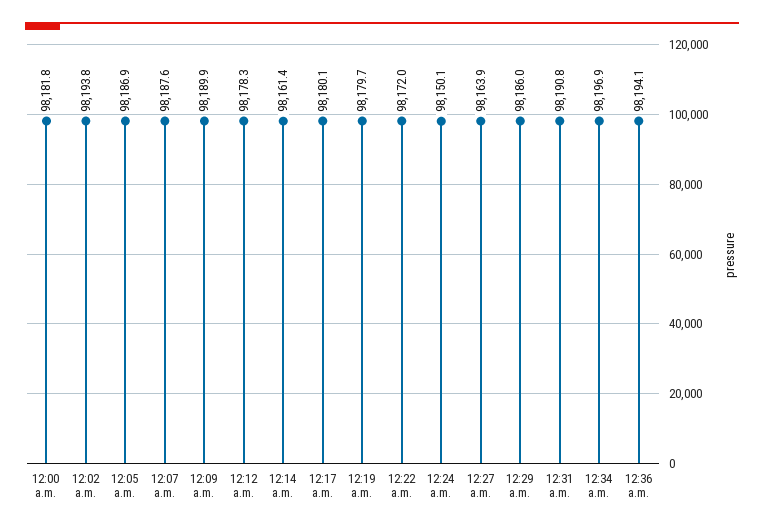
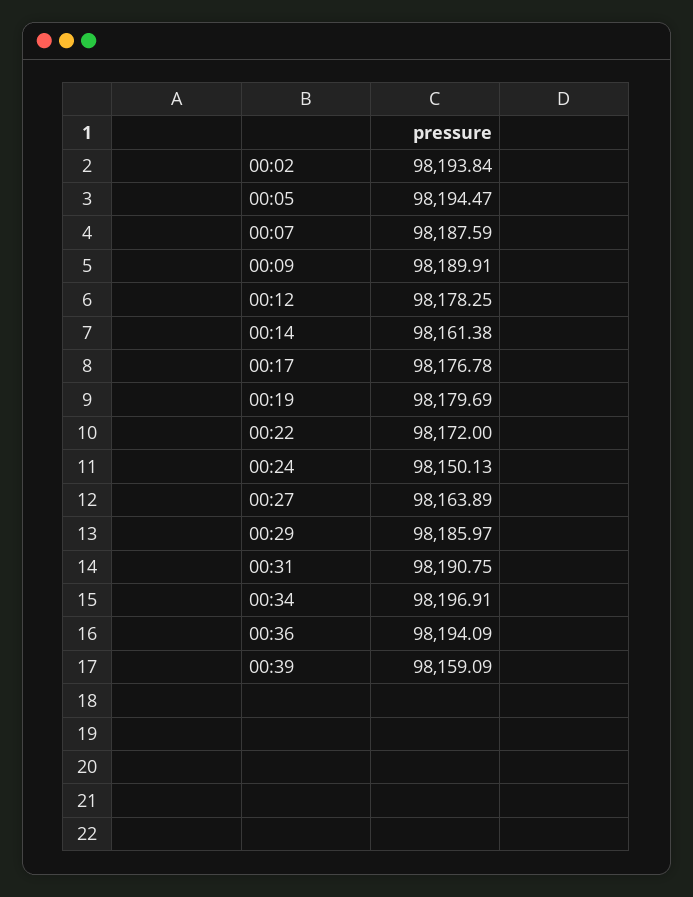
12:00 a.m.: 98181.8 -> none
12:05 a.m.: 98186.9 -> 98194.47
12:17 a.m.: 98180.1 -> 98176.78
00:39: none -> 98159.09

